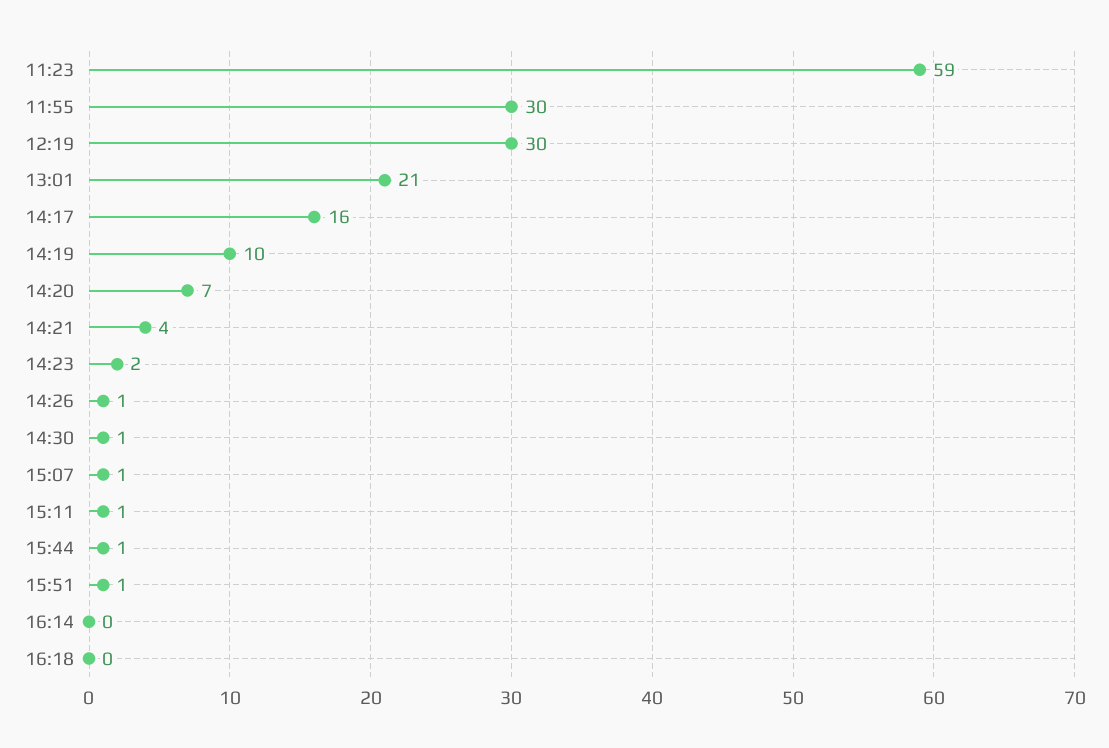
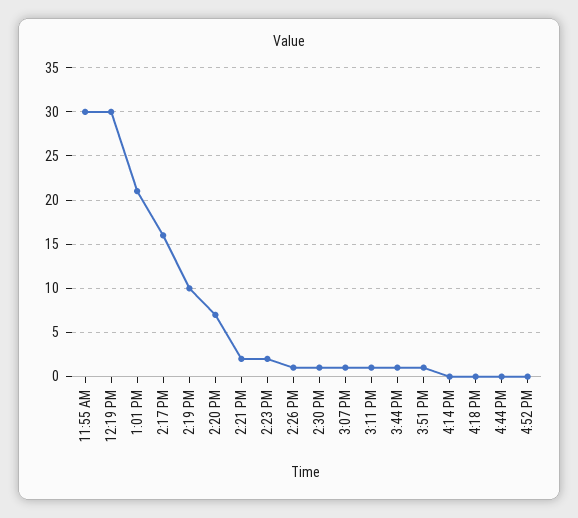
11:23: 59 -> none
14:21: 4 -> 2
4:44 PM: none -> 0
4:52 PM: none -> 0

